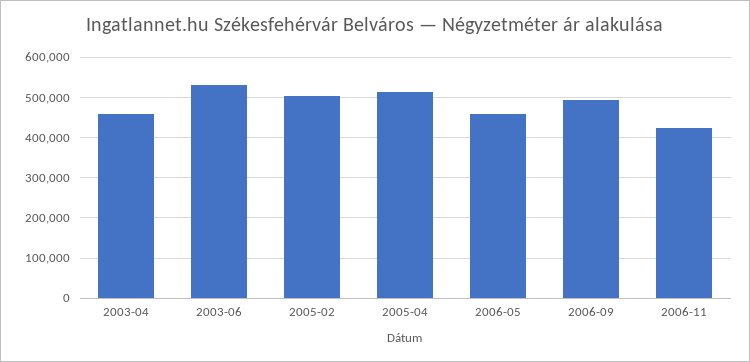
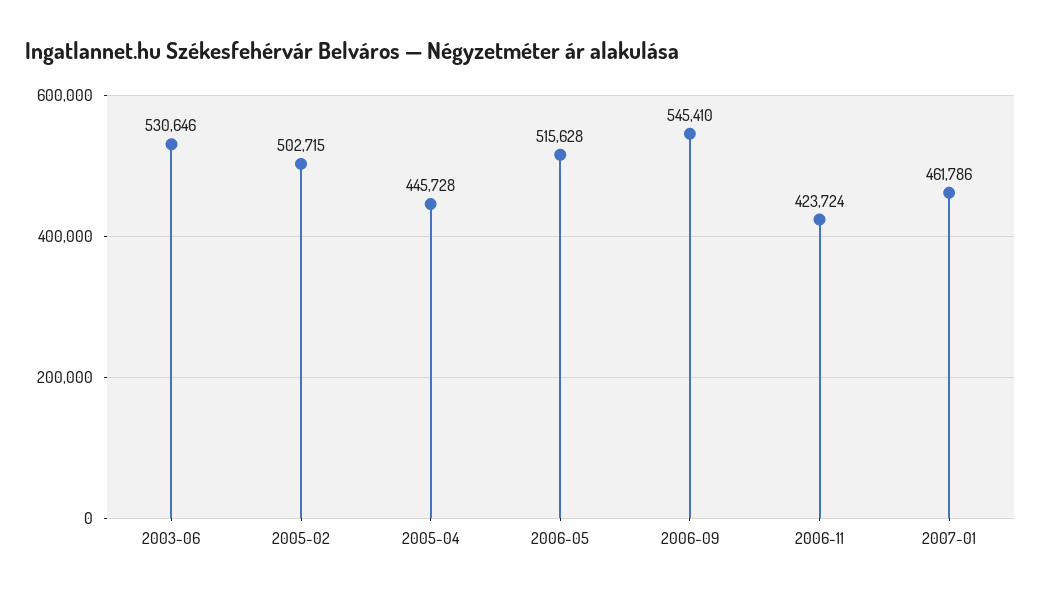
2003-04: 460000 -> none
2005-04: 520000 -> 445728
2006-05: 460000 -> 515628
2006-09: 500000 -> 545410
2007-01: none -> 461786

